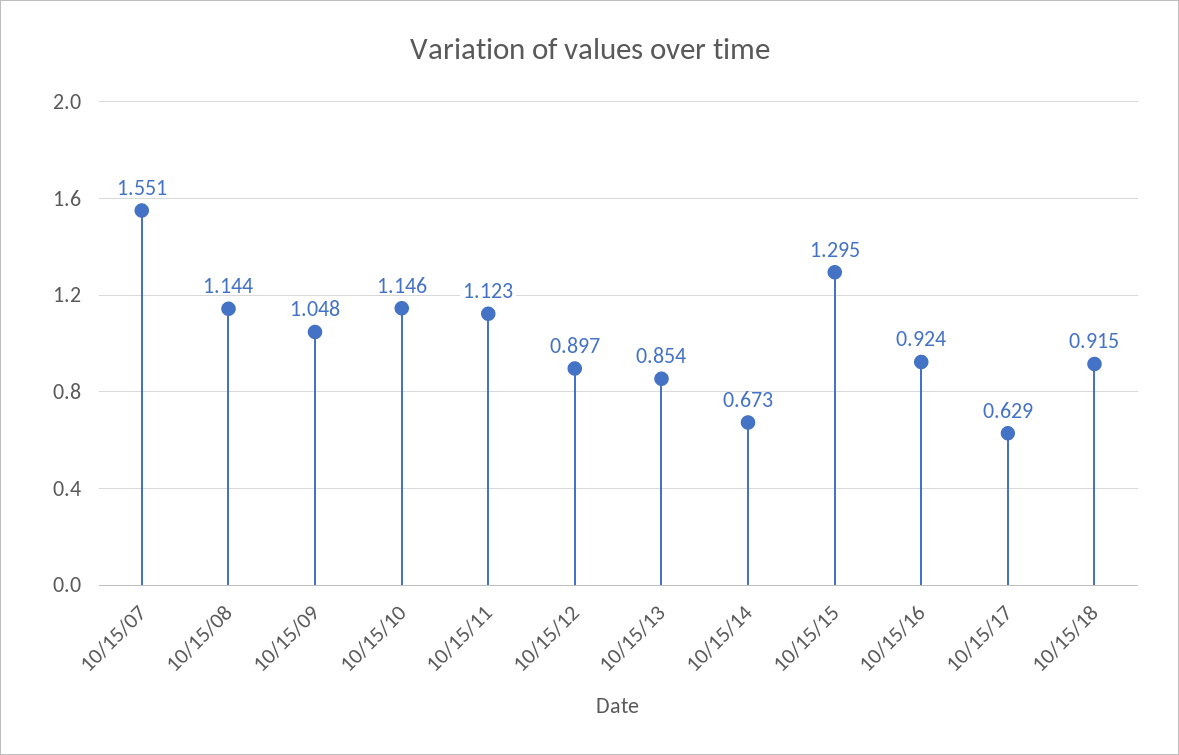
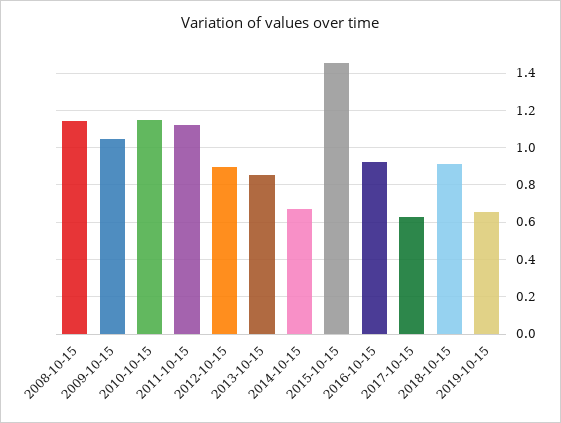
10/15/07: 1.551 -> none
10/15/15: 1.295 -> 1.45
2019-10-15: none -> 0.65

